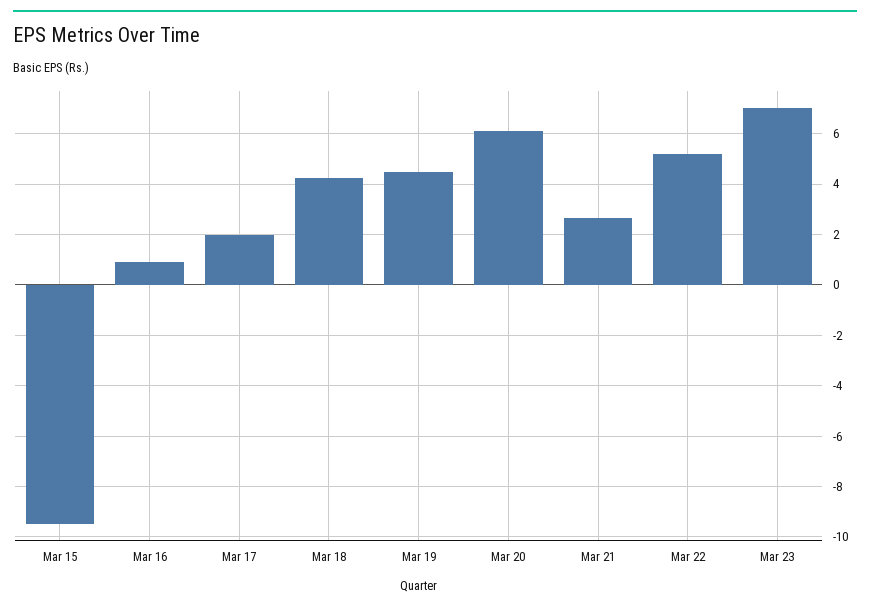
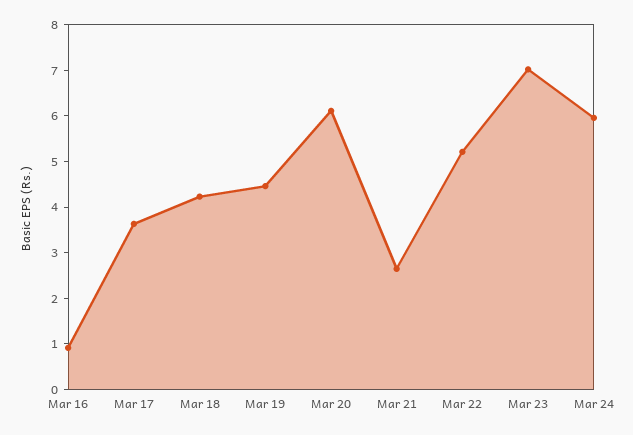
Mar 15: -9.5 -> none
Mar 17: 2 -> 3.6
Mar 24: none -> 6

